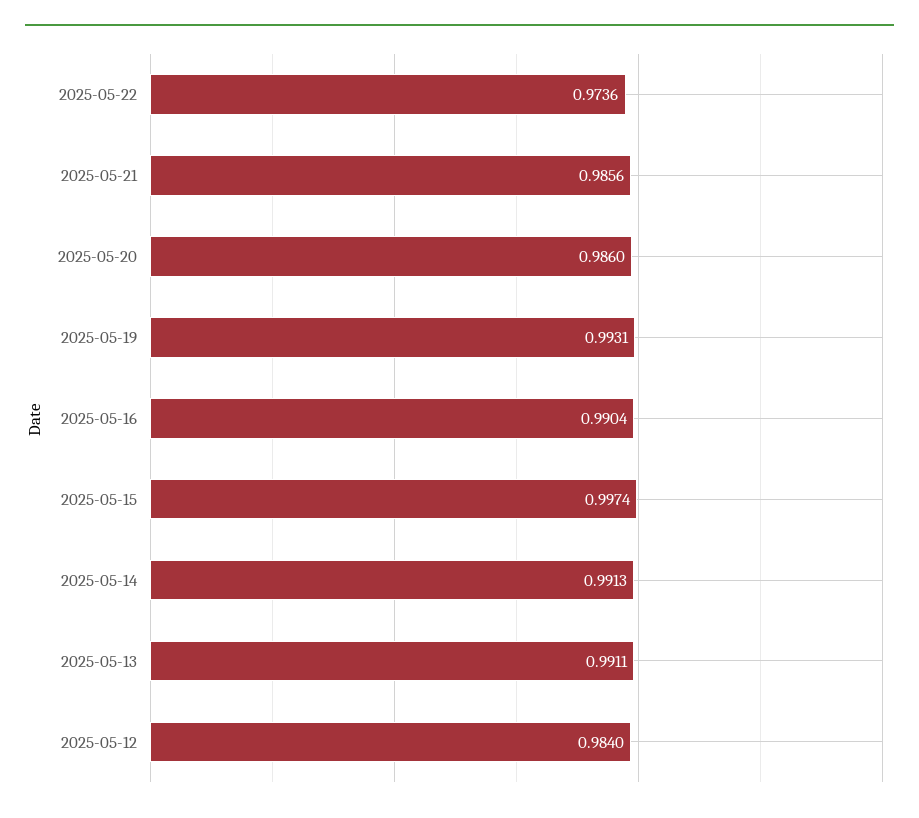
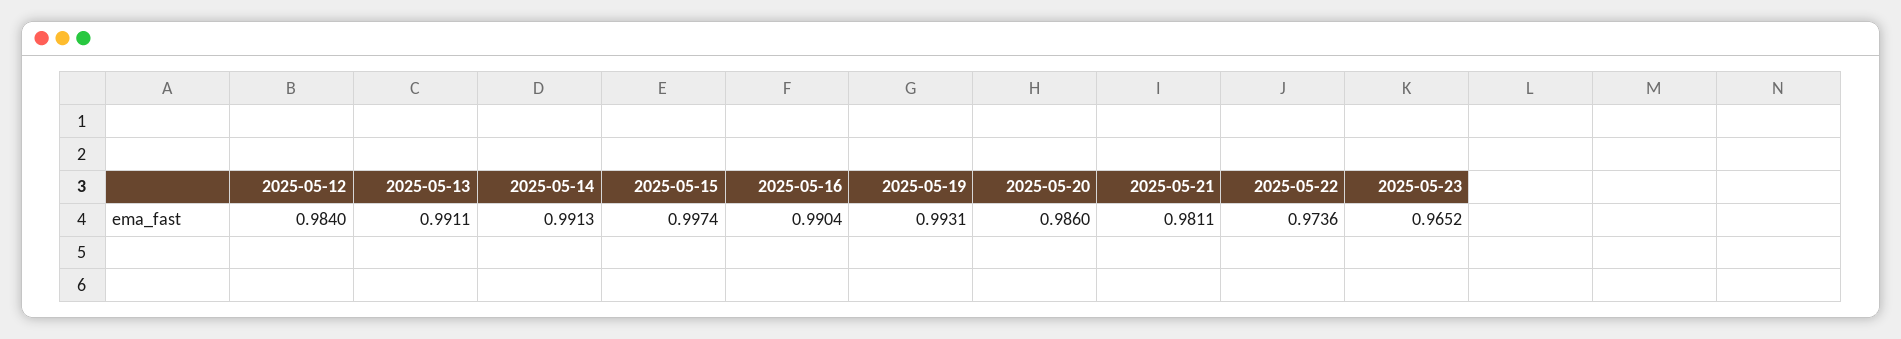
2025-05-21: 0.9856 -> 0.9811
2025-05-23: none -> 0.9652

